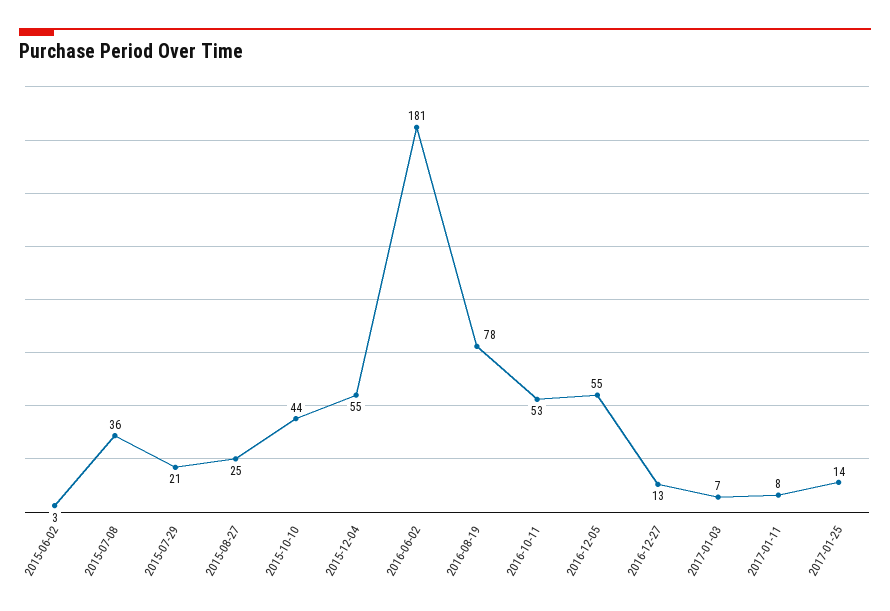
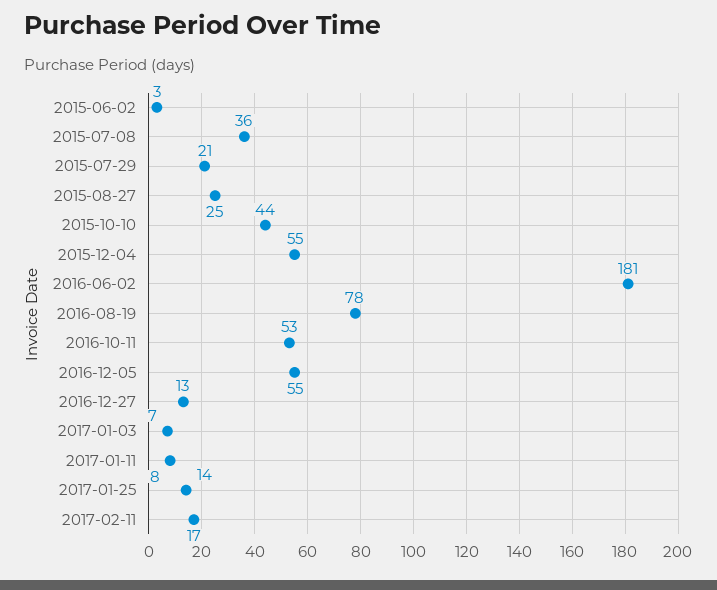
2017-02-11: none -> 17

